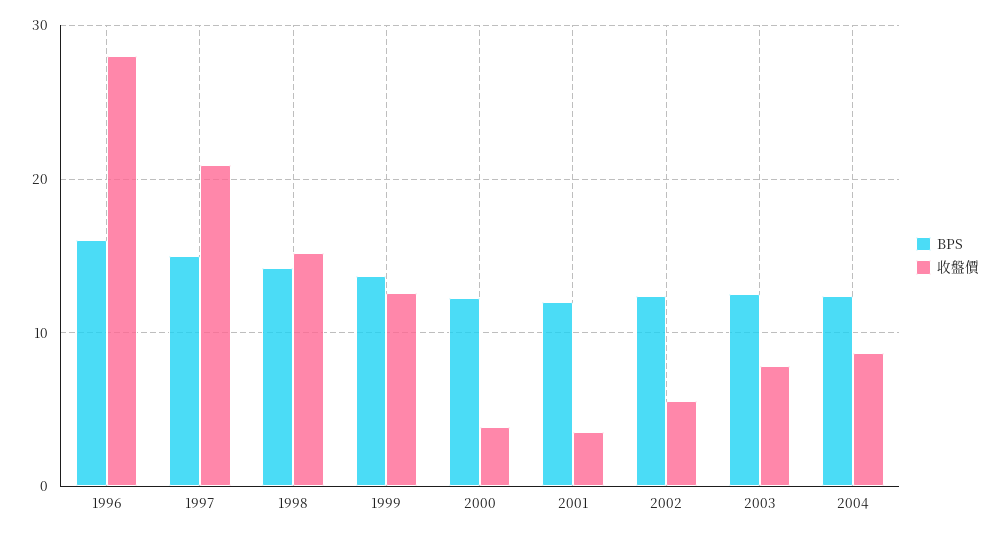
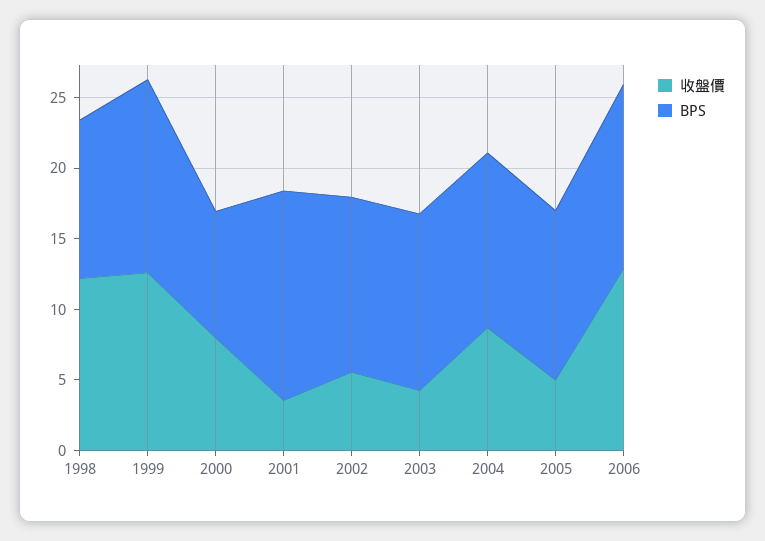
BPS, 1996: 16 -> none
收盤價, 1996: 28 -> none
BPS, 1997: 15 -> none
收盤價, 1997: 21 -> none
BPS, 1998: 14 -> 11
收盤價, 1998: 15 -> 12
BPS, 2000: 12 -> 9
收盤價, 2000: 4 -> 8
BPS, 2001: 12 -> 15
收盤價, 2003: 8 -> 4
收盤價, 2005: none -> 5
BPS, 2005: none -> 12
收盤價, 2006: none -> 13
BPS, 2006: none -> 13

